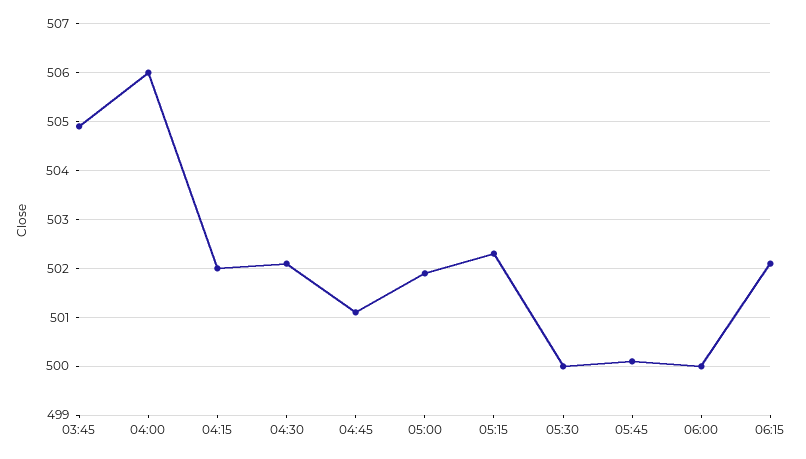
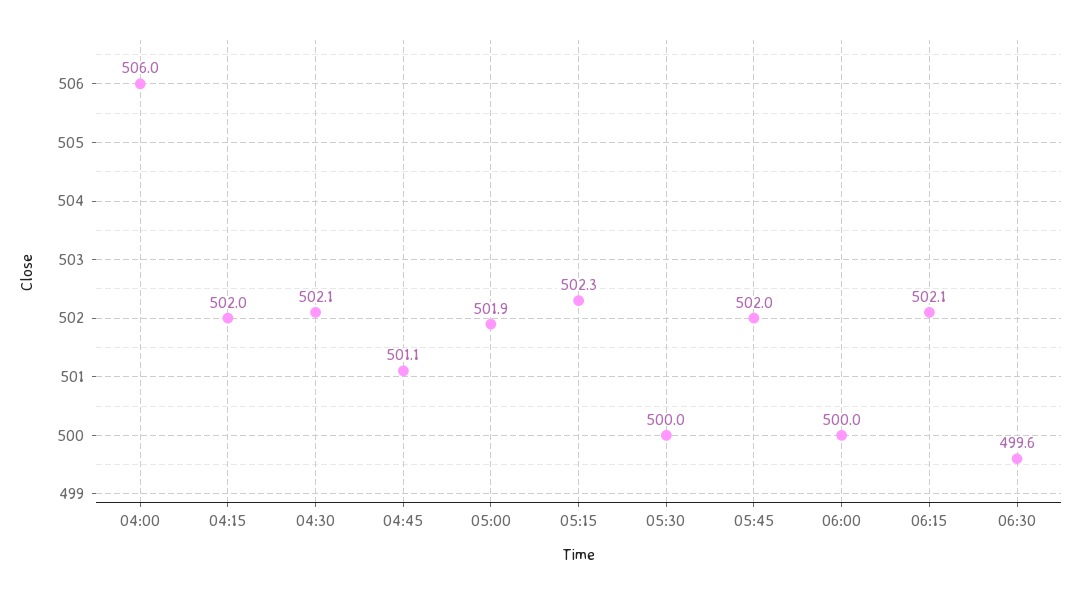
03:45: 505 -> none
05:45: 500 -> 502
06:30: none -> 499.6

